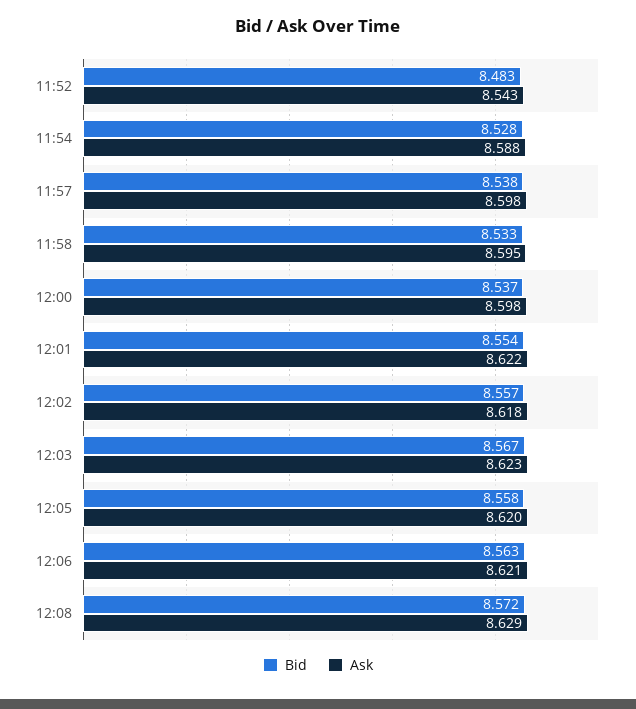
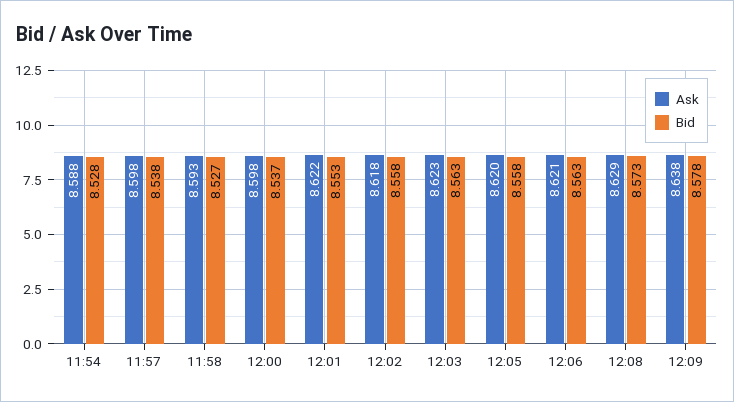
Bid, 11:52: 8.483 -> none
Ask, 11:52: 8.543 -> none
Bid, 11:58: 8.533 -> 8.527
Ask, 11:58: 8.595 -> 8.593
Bid, 12:01: 8.554 -> 8.553
Bid, 12:02: 8.557 -> 8.558
Bid, 12:03: 8.567 -> 8.563
Bid, 12:08: 8.572 -> 8.573
Ask, 12:09: none -> 8.638
Bid, 12:09: none -> 8.578

